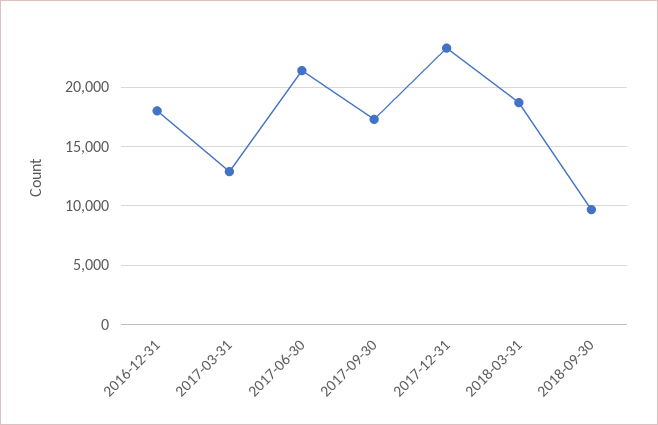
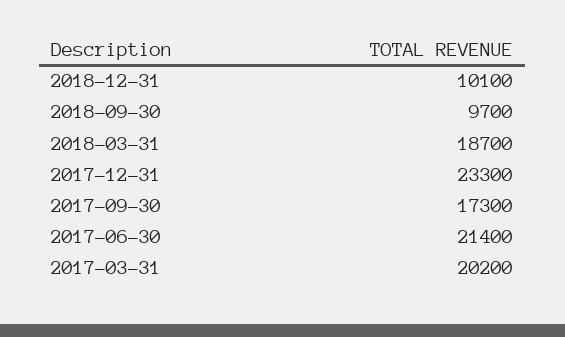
2016-12-31: 18000 -> none
2017-03-31: 13000 -> 20200
2018-12-31: none -> 10100

